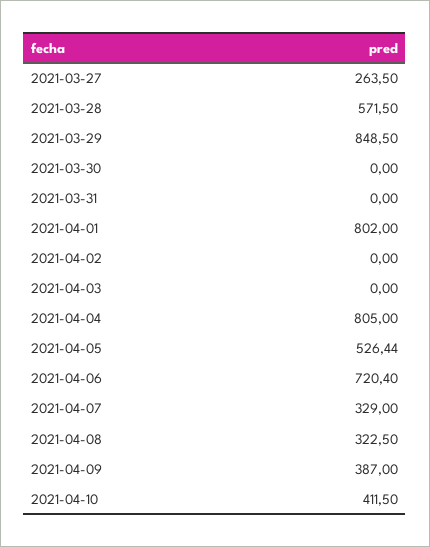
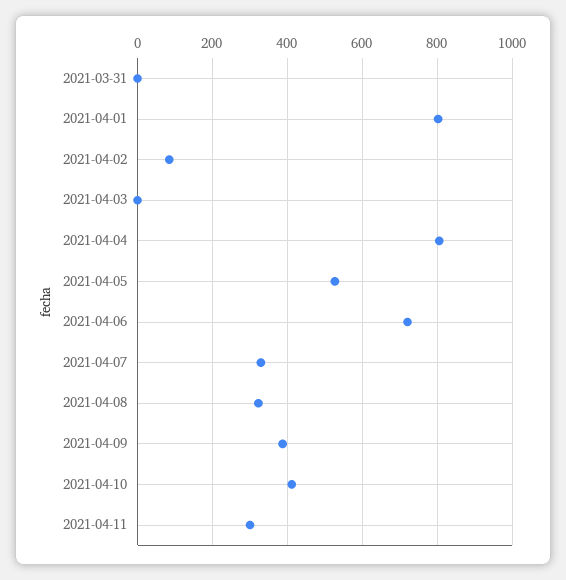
2021-03-27: 263.5 -> none
2021-03-28: 571.5 -> none
2021-03-29: 848.5 -> none
2021-03-30: 0 -> none
2021-04-02: 0 -> 80
2021-04-11: none -> 300

